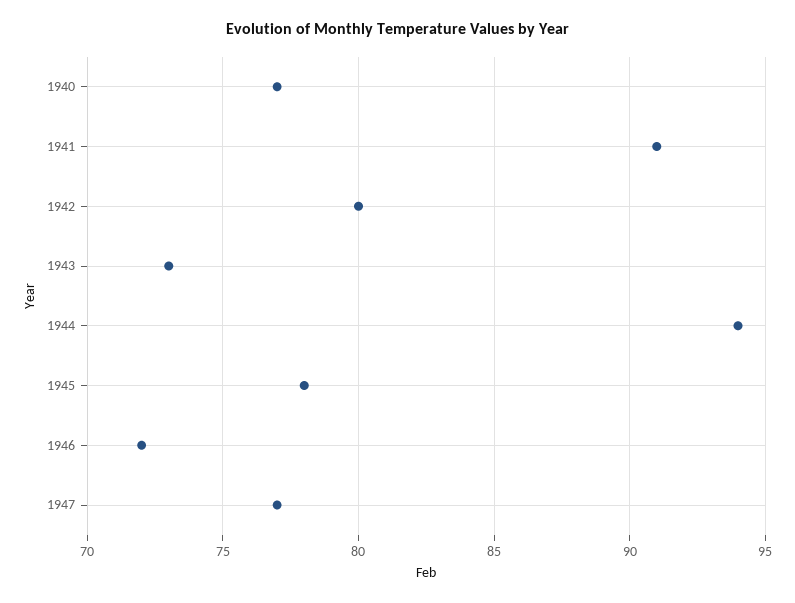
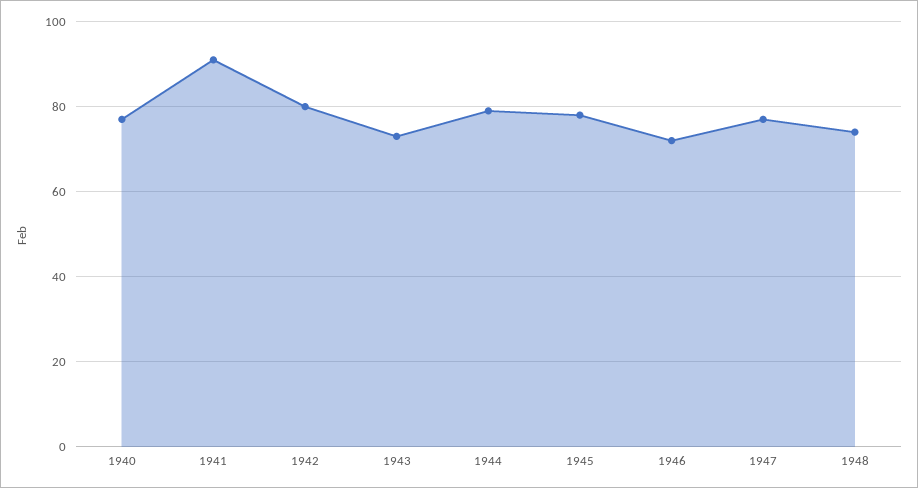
1944: 94 -> 80
1948: none -> 75

